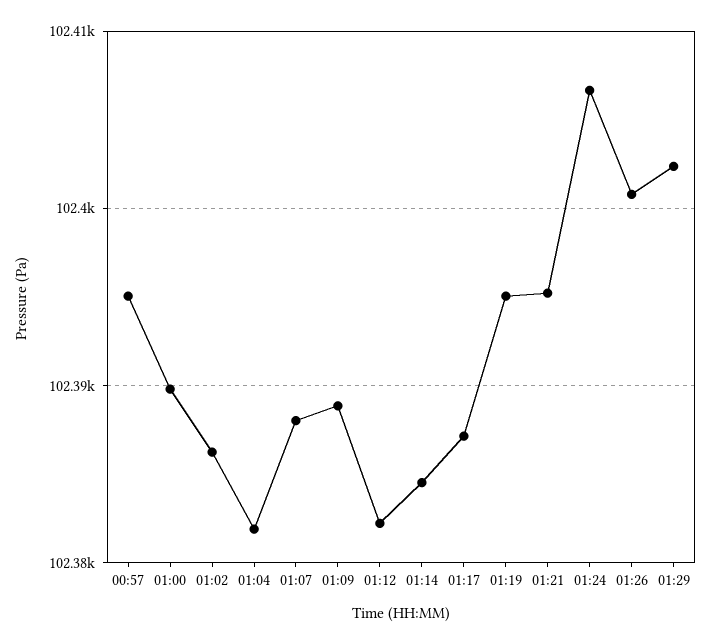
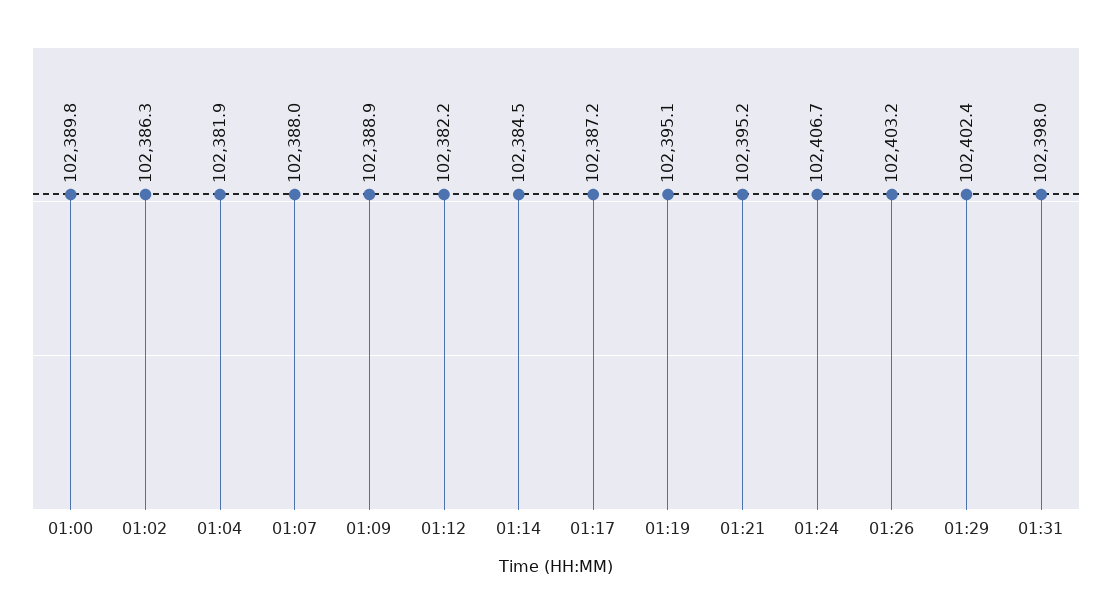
00:57: 102395 -> none
01:26: 102401 -> 102403.2
01:31: none -> 102398

